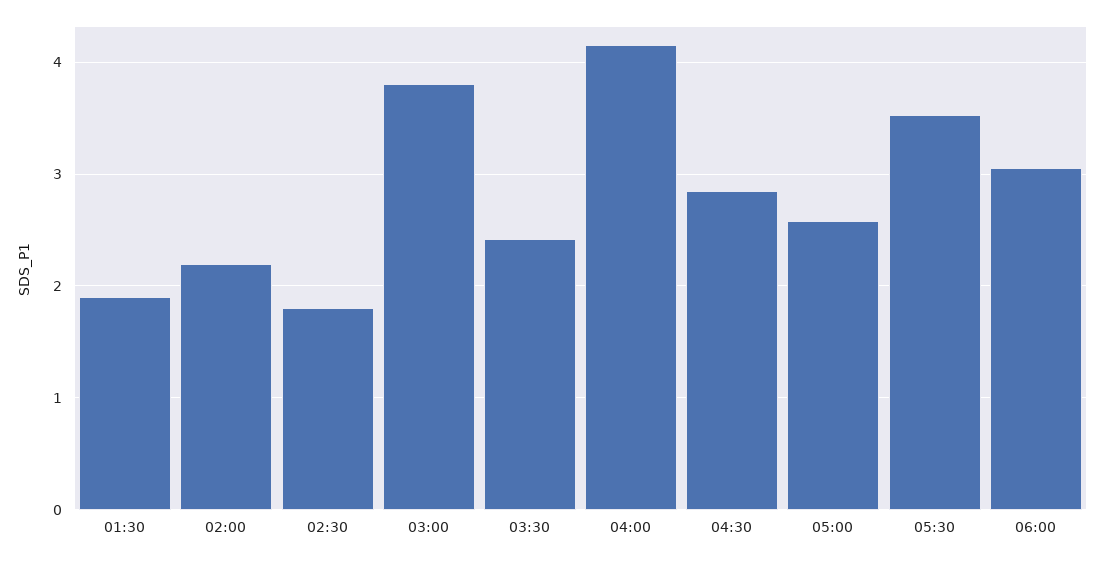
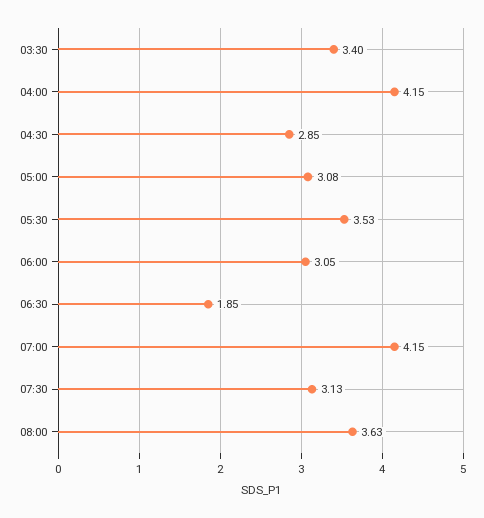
01:30: 1.9 -> none
02:00: 2.2 -> none
02:30: 1.8 -> none
03:00: 3.8 -> none
03:30: 2.4 -> 3.4
05:00: 2.6 -> 3.08
06:30: none -> 1.85
07:00: none -> 4.15
07:30: none -> 3.13
08:00: none -> 3.63

